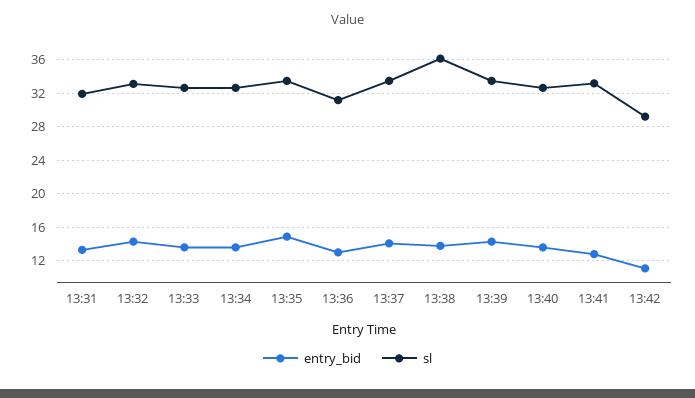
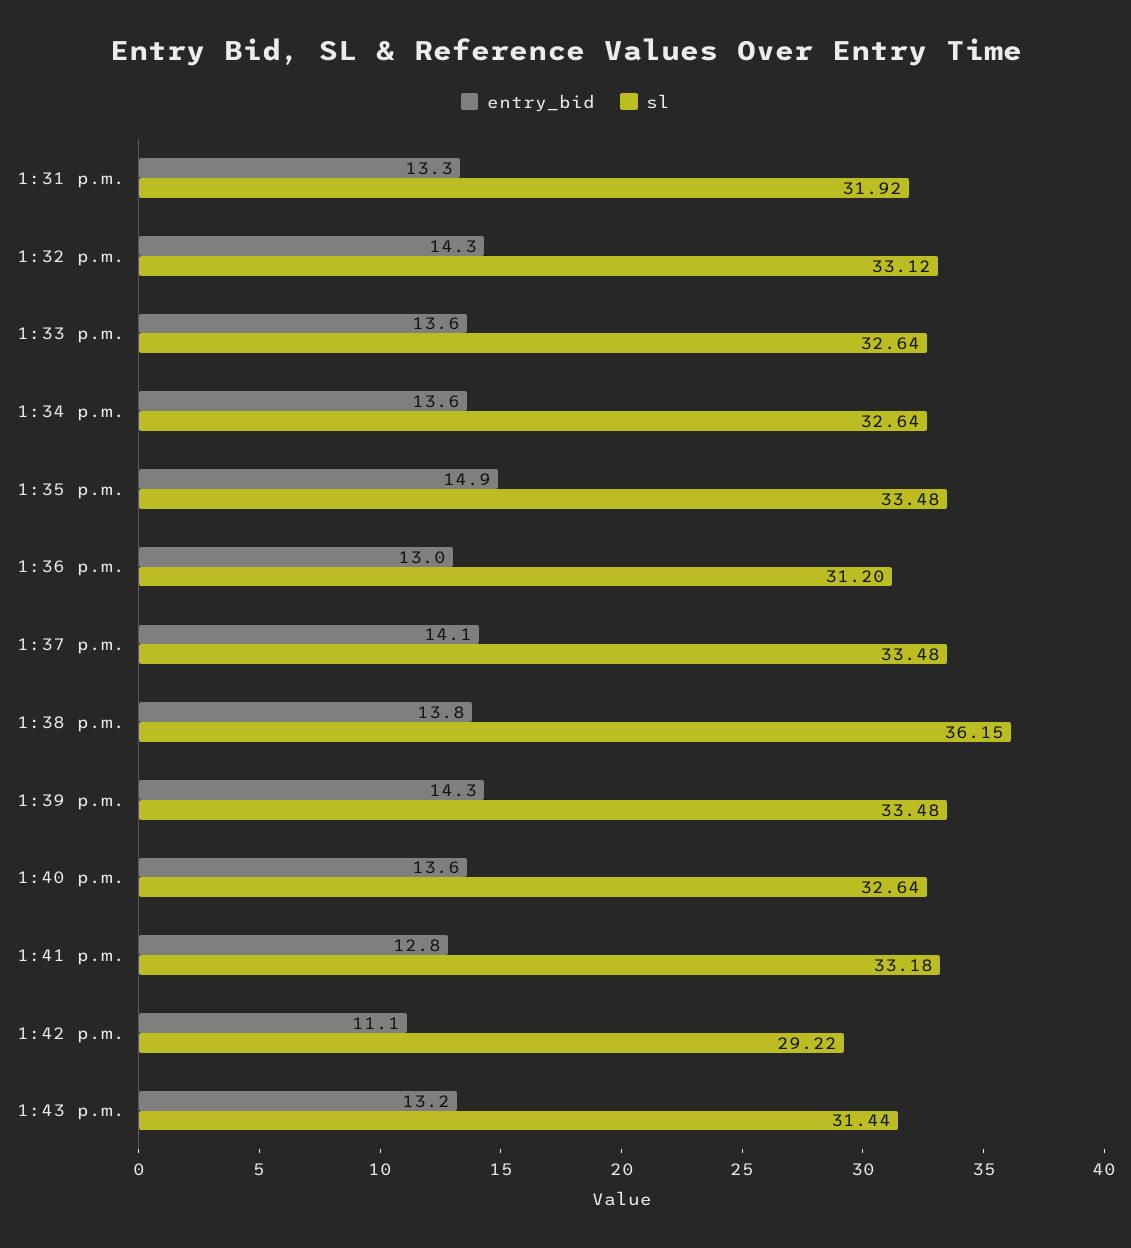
entry_bid, 1:43 p.m.: none -> 13.2
sl, 1:43 p.m.: none -> 31.44

